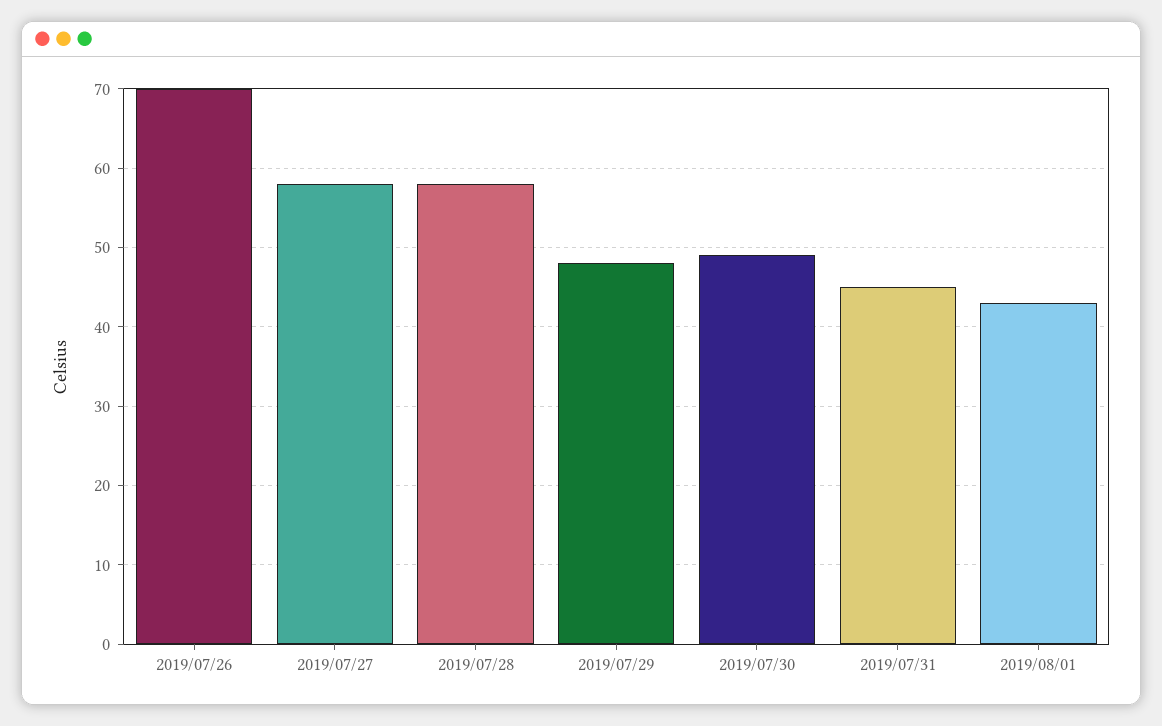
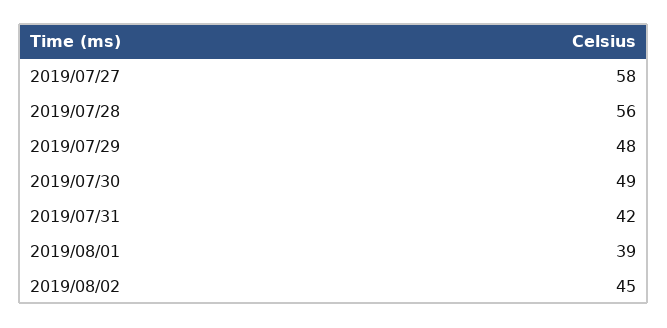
2019/07/26: 70 -> none
2019/07/28: 58 -> 56
2019/07/31: 45 -> 42
2019/08/01: 43 -> 39
2019/08/02: none -> 45

